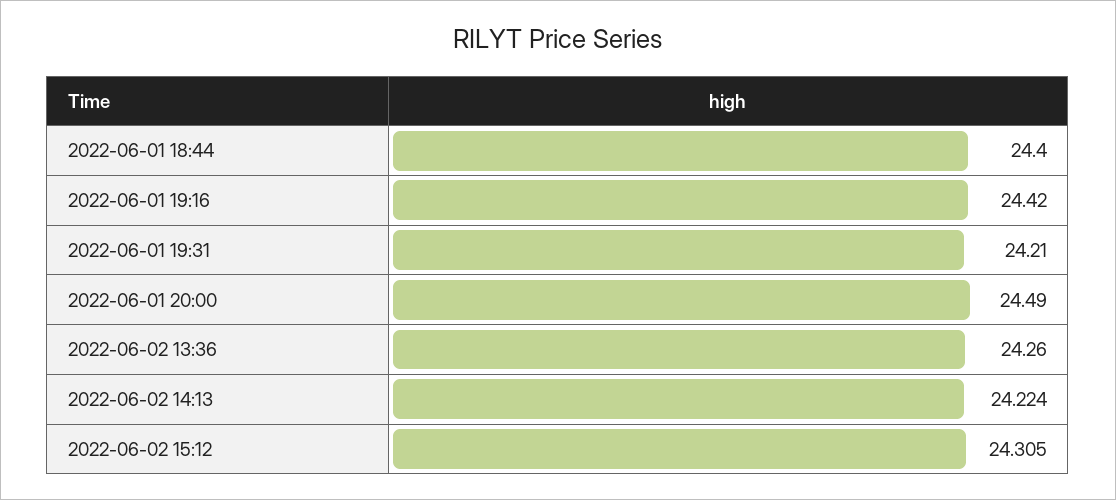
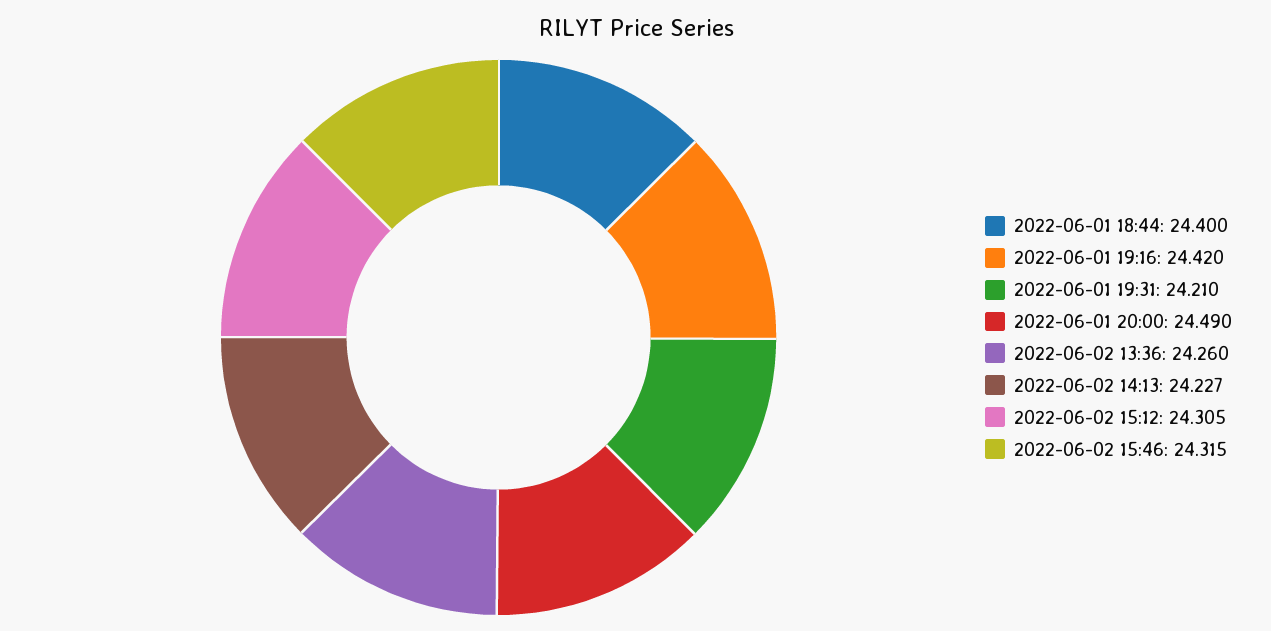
2022-06-02 14:13: 24.224 -> 24.227
2022-06-02 15:46: none -> 24.315

